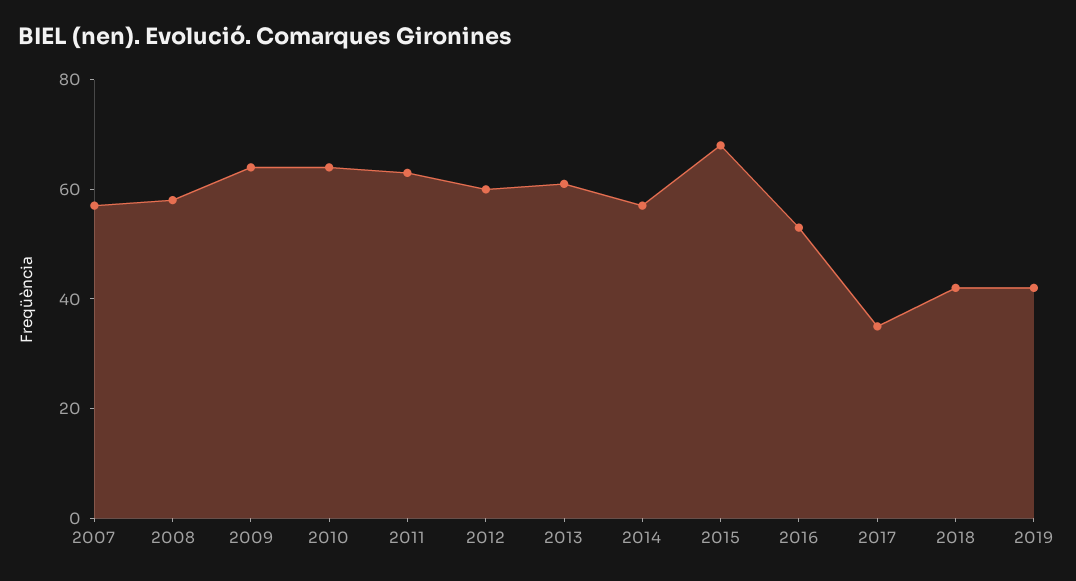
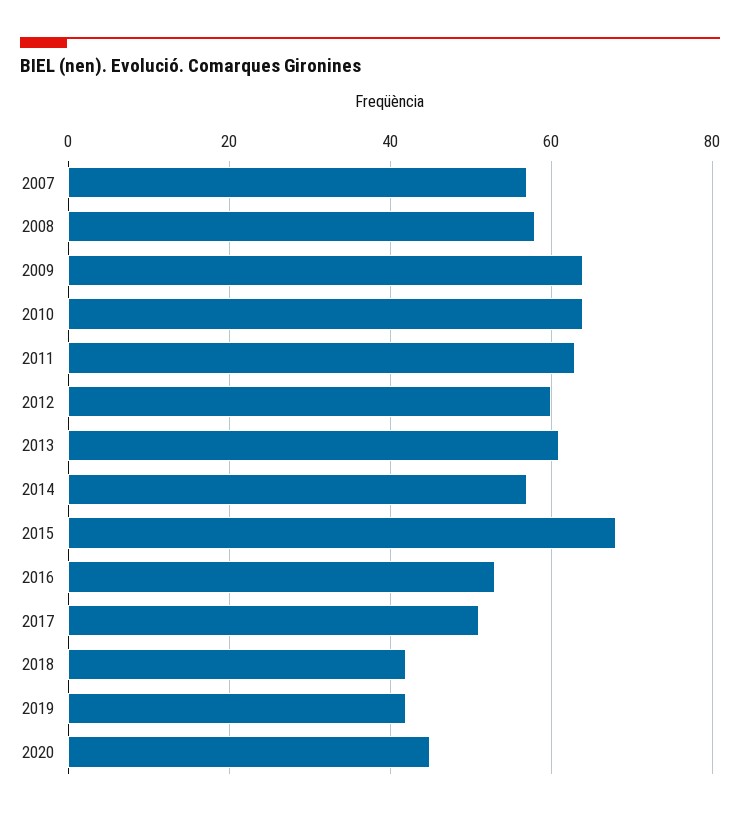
2017: 35 -> 50
2020: none -> 45

